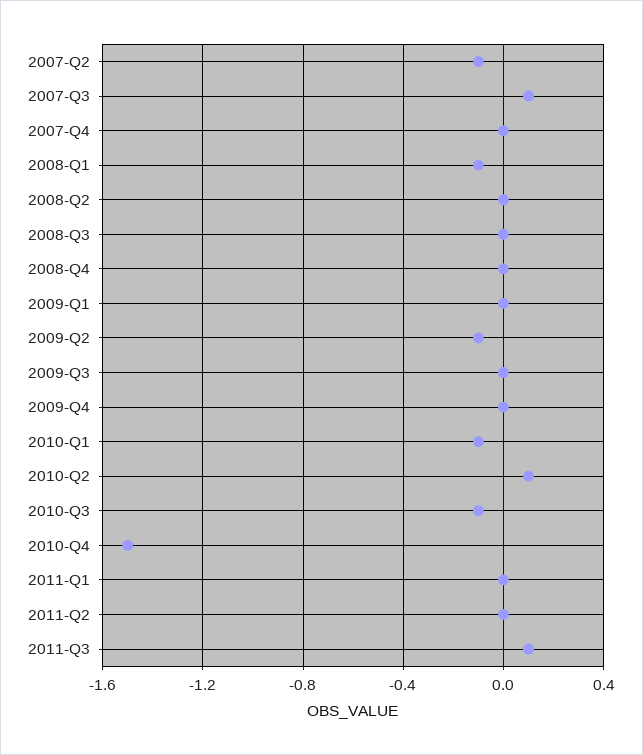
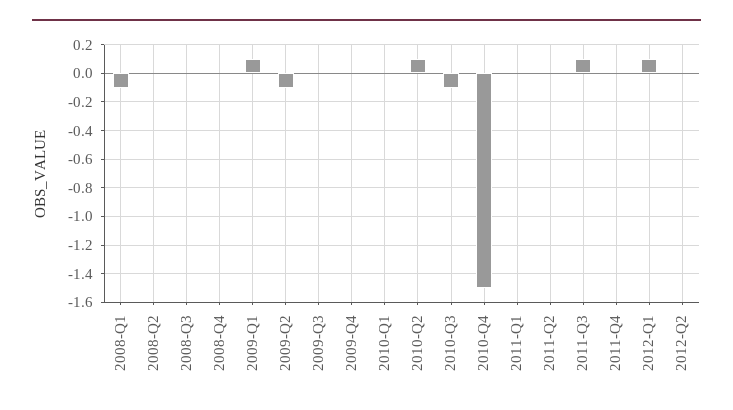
2007-Q2: -0.1 -> none
2007-Q3: 0.1 -> none
2007-Q4: 0 -> none
2009-Q1: 0 -> 0.1
2010-Q1: -0.1 -> 0
2011-Q4: none -> 0
2012-Q1: none -> 0.1
2012-Q2: none -> 0

